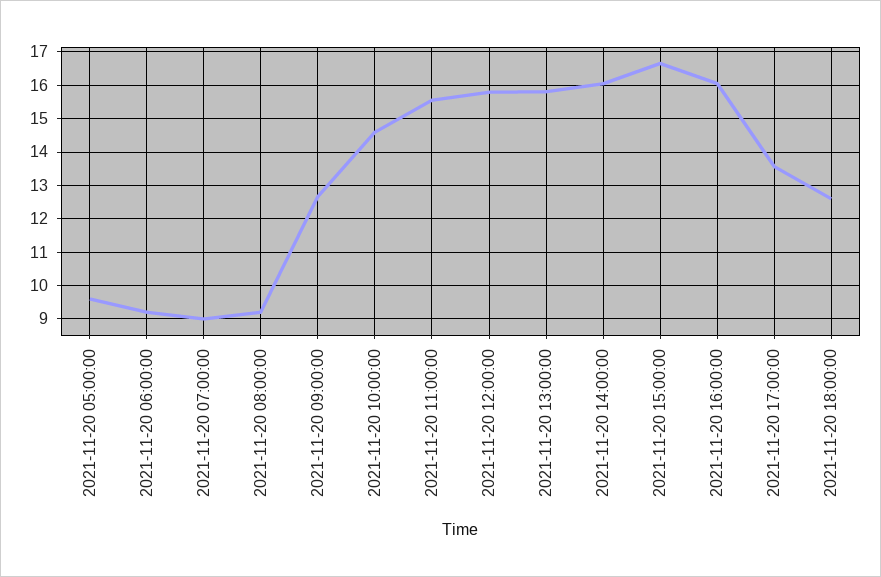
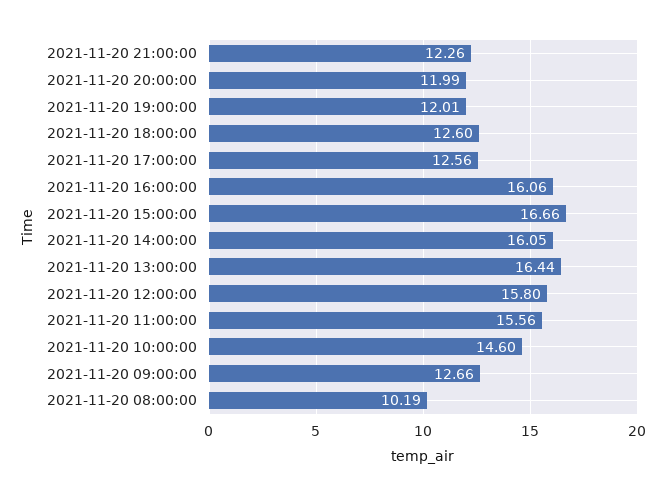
2021-11-20 05:00:00: 9.6 -> none
2021-11-20 06:00:00: 9.2 -> none
2021-11-20 07:00:00: 9 -> none
2021-11-20 08:00:00: 9.2 -> 10.19
2021-11-20 13:00:00: 15.8 -> 16.44
2021-11-20 17:00:00: 13.6 -> 12.56
2021-11-20 21:00:00: none -> 12.26
2021-11-20 20:00:00: none -> 11.99
2021-11-20 19:00:00: none -> 12.01

